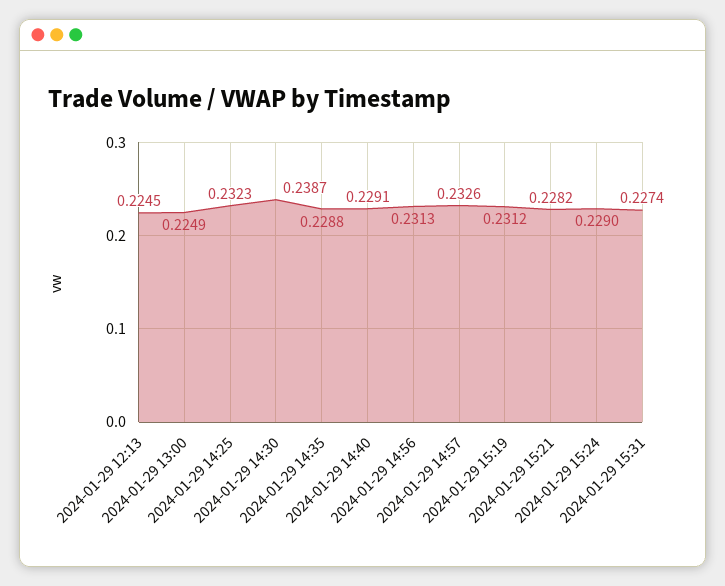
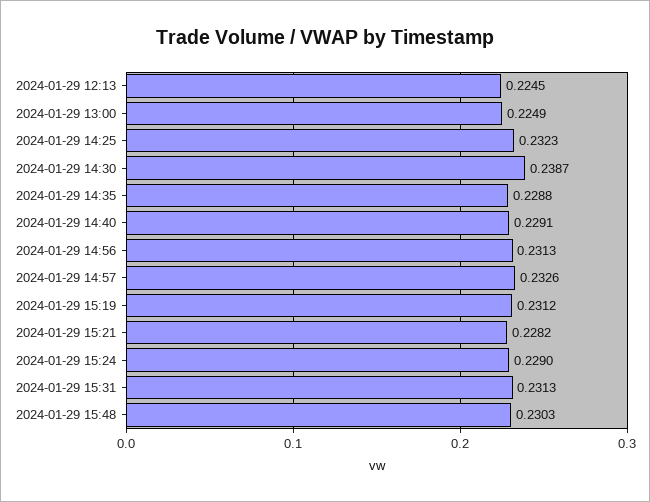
2024-01-29 15:31: 0.2274 -> 0.2313
2024-01-29 15:48: none -> 0.2303

